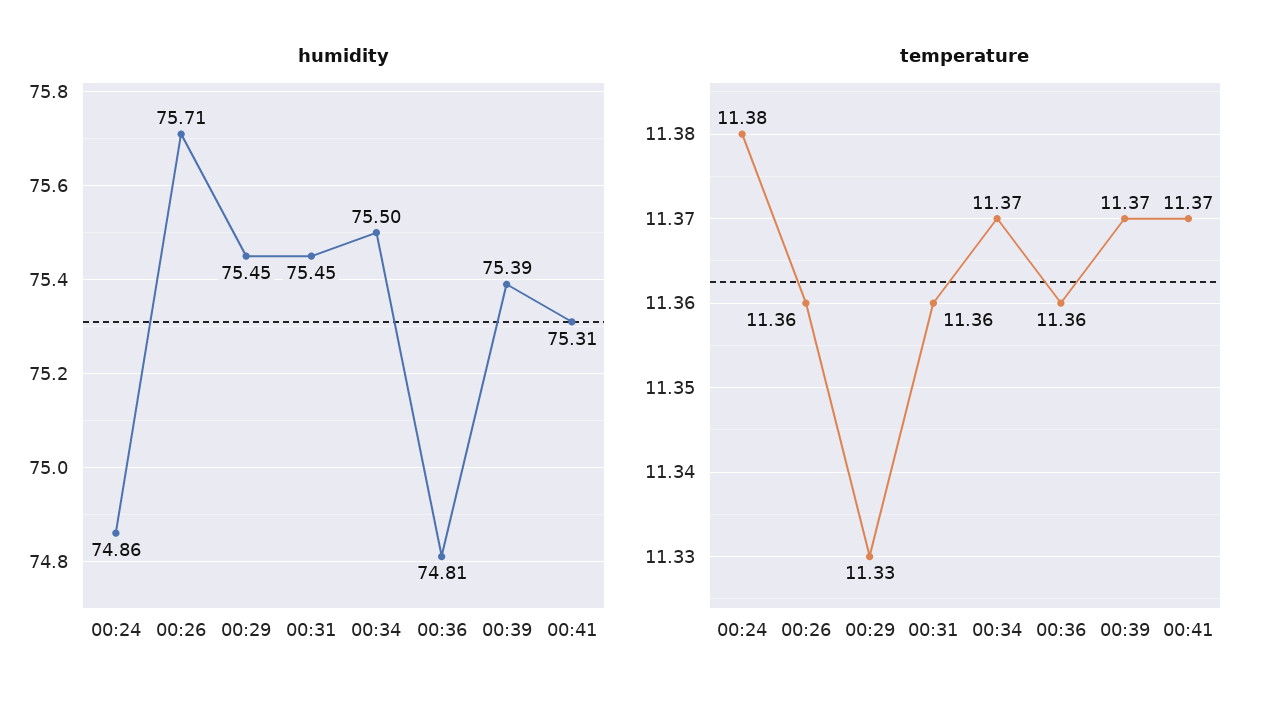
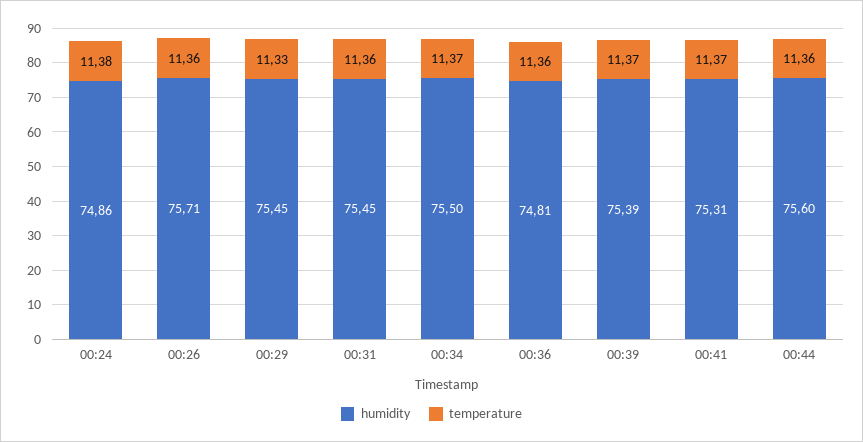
humidity, 00:44: none -> 75.6
temperature, 00:44: none -> 11.36

